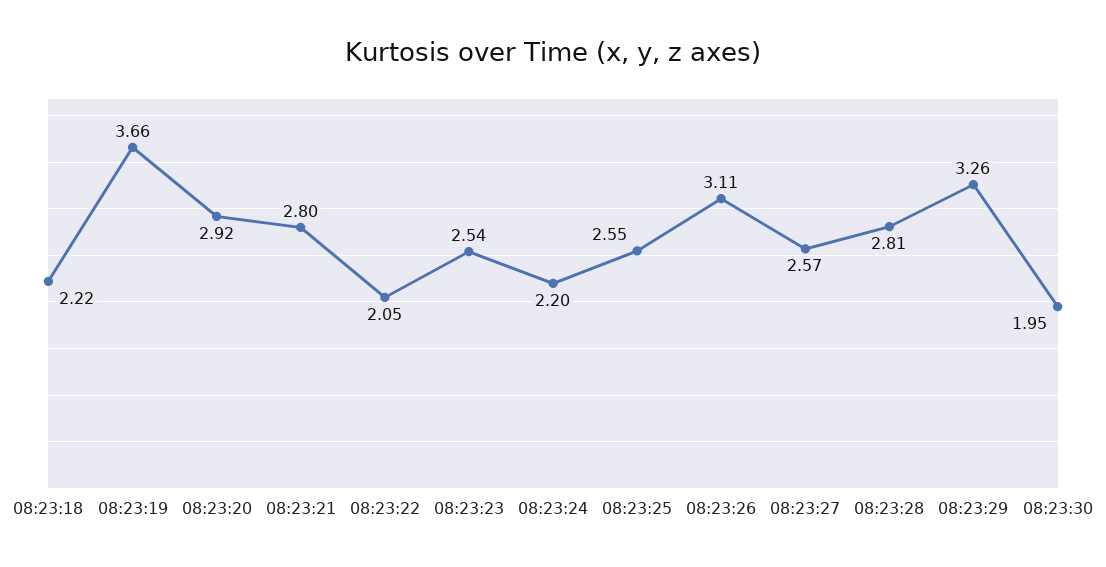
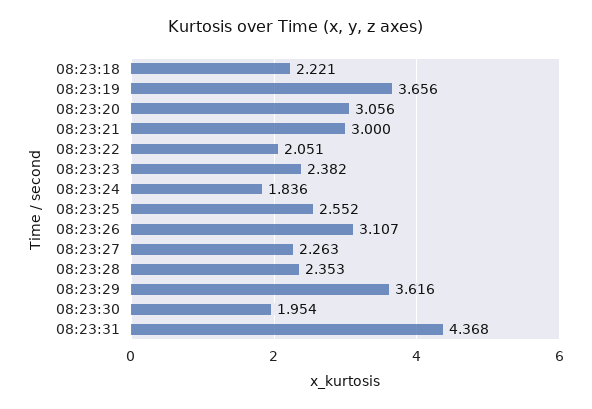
08:23:20: 2.92 -> 3.056
08:23:21: 2.8 -> 3
08:23:23: 2.54 -> 2.382
08:23:24: 2.2 -> 1.836
08:23:27: 2.57 -> 2.263
08:23:28: 2.81 -> 2.353
08:23:29: 3.26 -> 3.616
08:23:31: none -> 4.368

